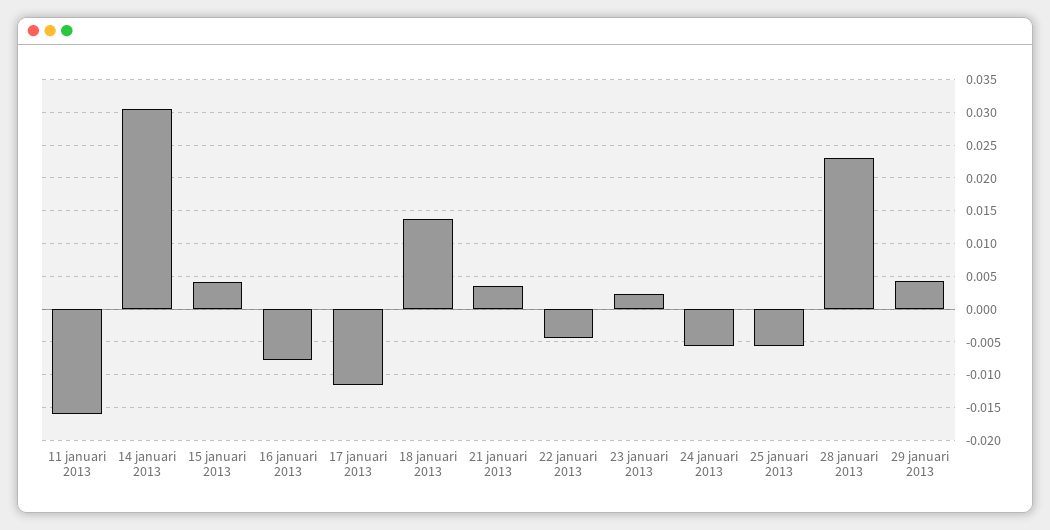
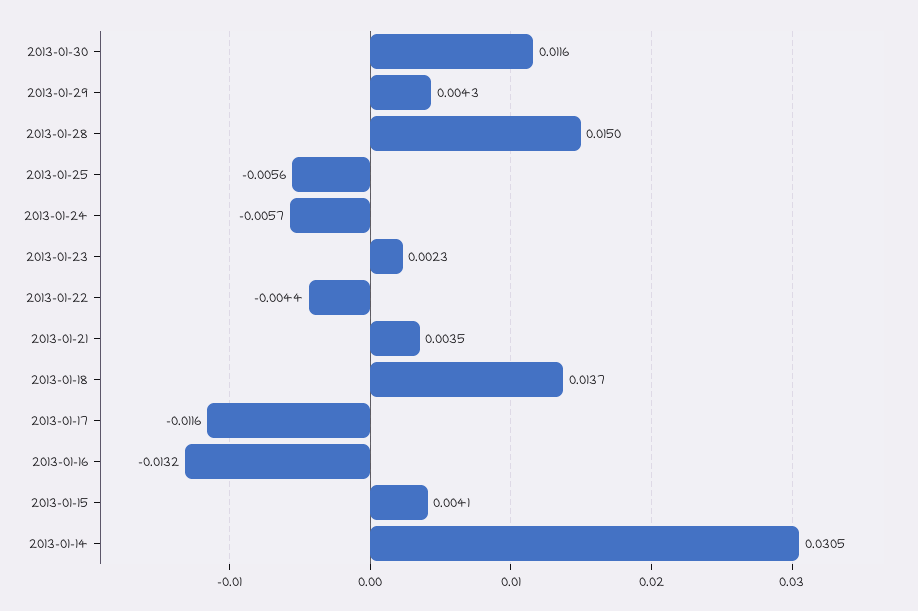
11 januari 2013: -0.016 -> none
16 januari 2013: -0.008 -> -0.0132
28 januari 2013: 0.023 -> 0.015
2013-01-30: none -> 0.0116

